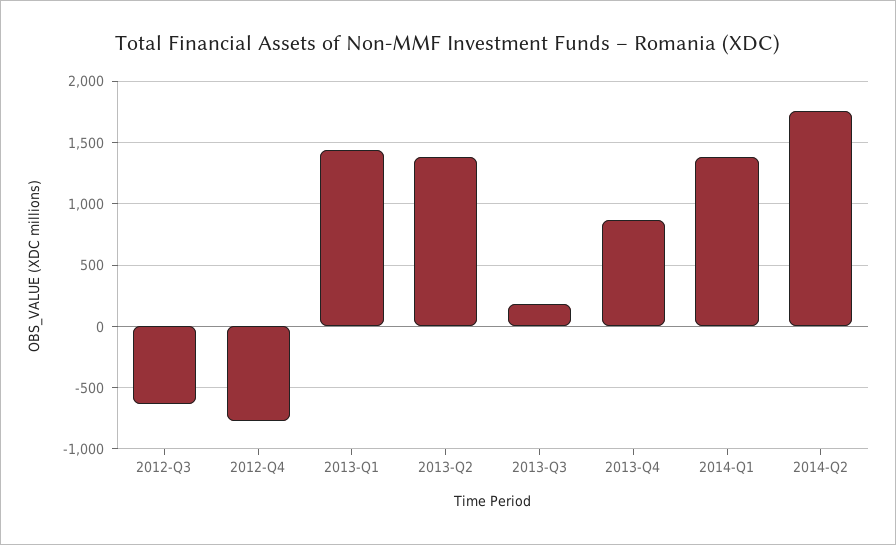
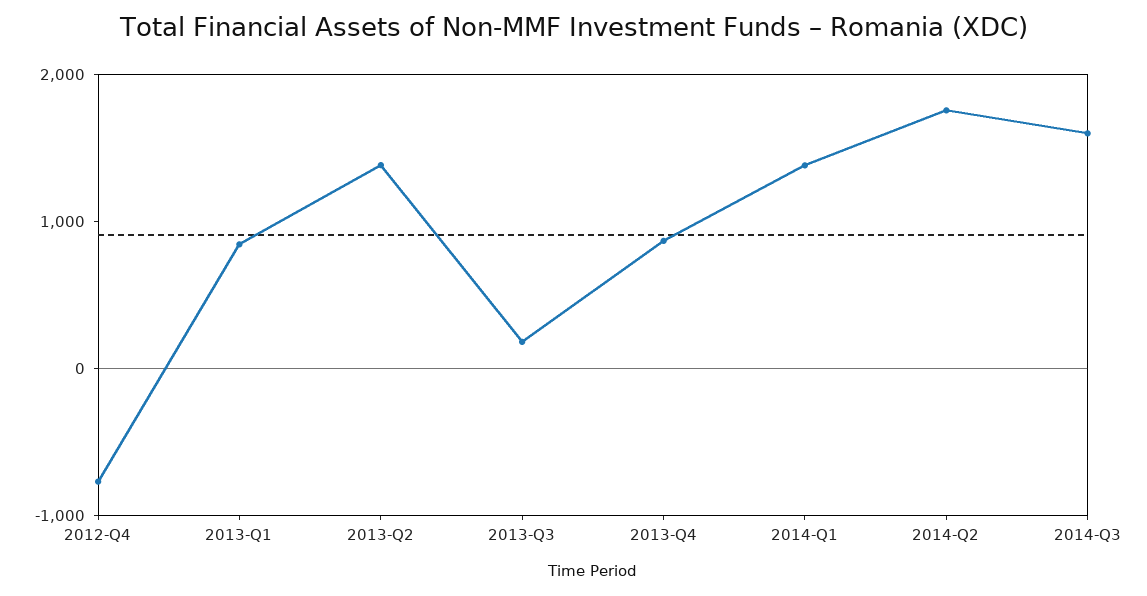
2012-Q3: -650 -> none
2013-Q1: 1450 -> 800
2014-Q3: none -> 1600

